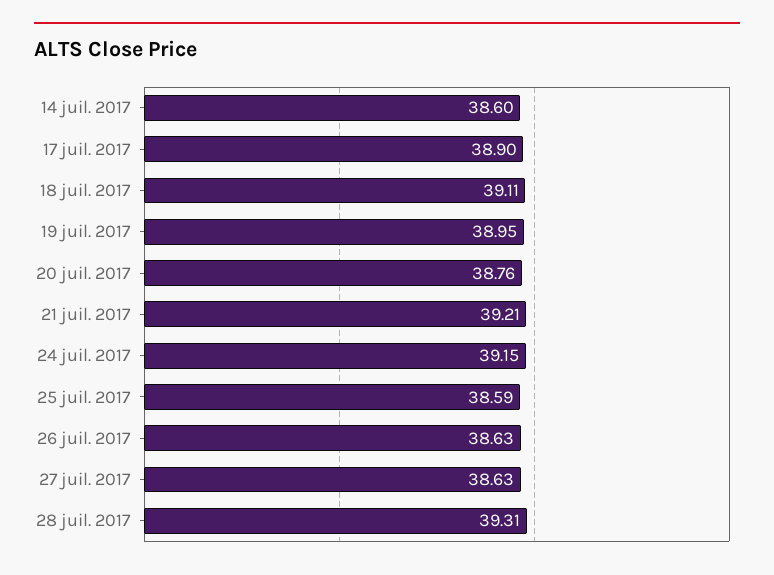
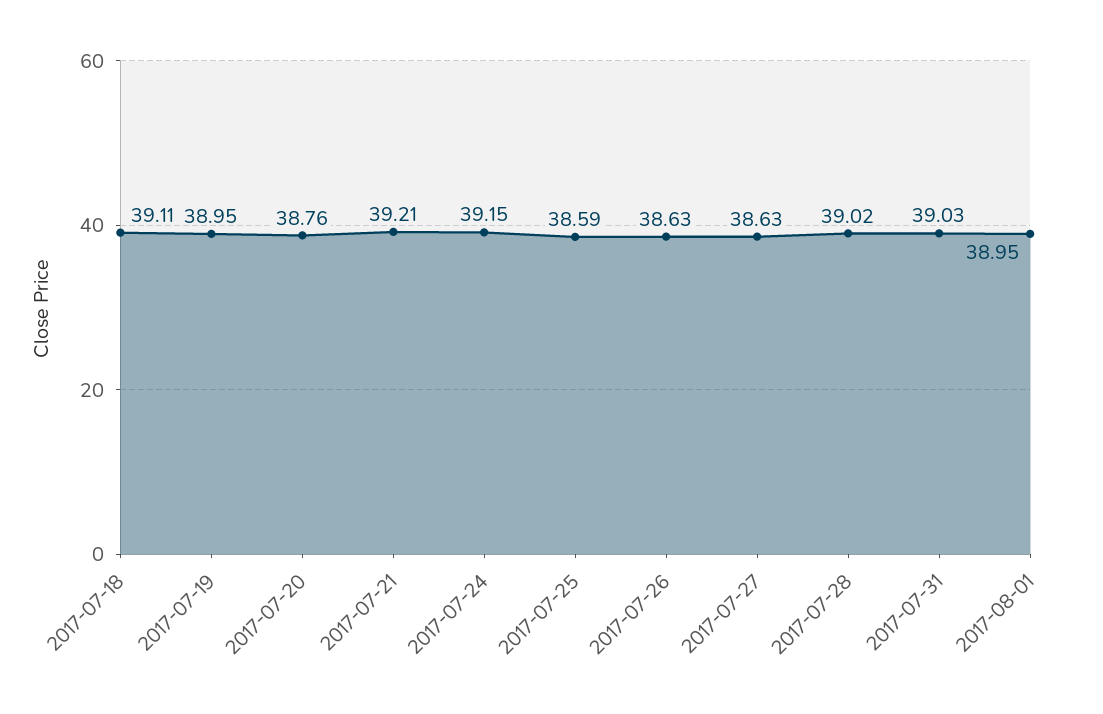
14 juil. 2017: 38.6 -> none
17 juil. 2017: 38.9 -> none
28 juil. 2017: 39.31 -> 39.02
2017-07-31: none -> 39.03
2017-08-01: none -> 38.95

